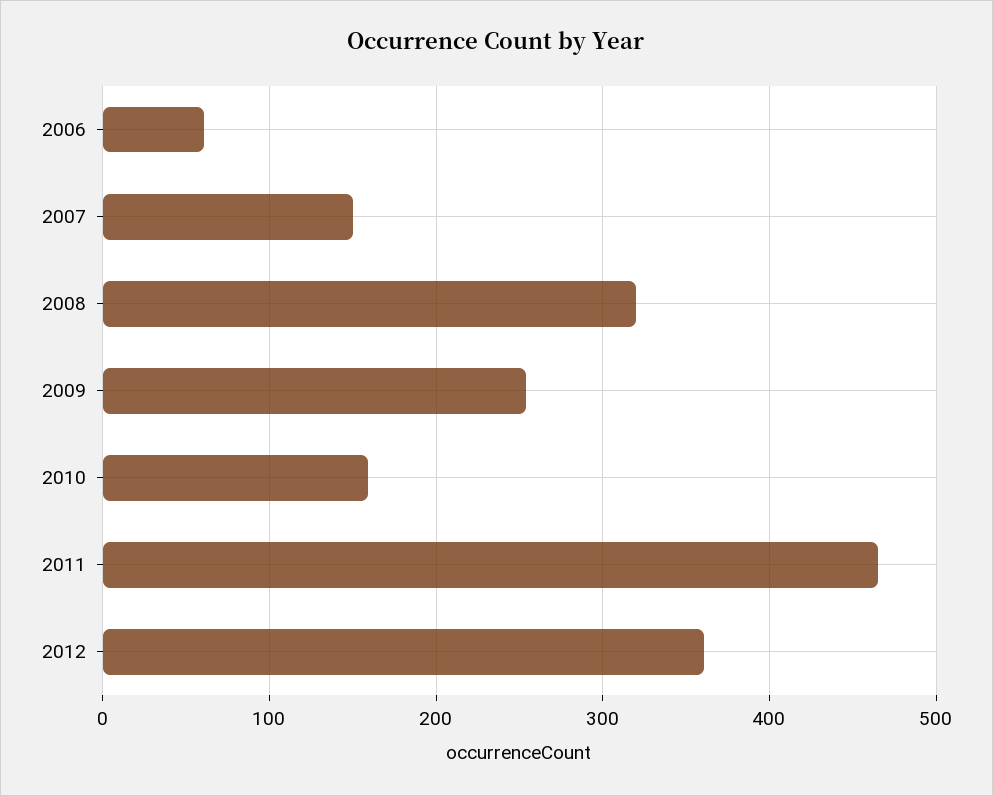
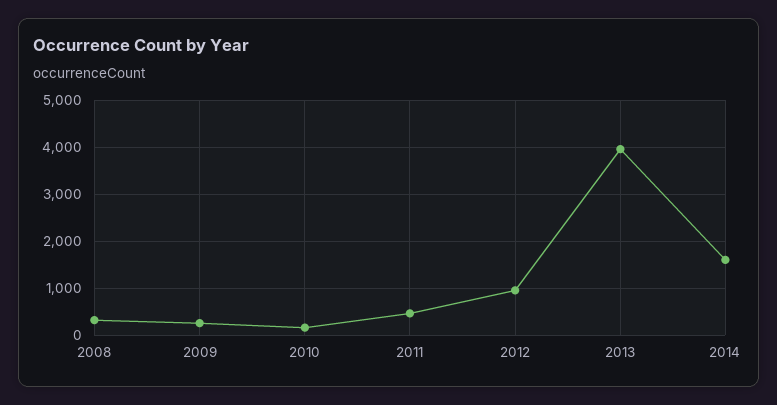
2006: 60 -> none
2007: 150 -> none
2012: 360 -> 1000
2013: none -> 4000
2014: none -> 1600

